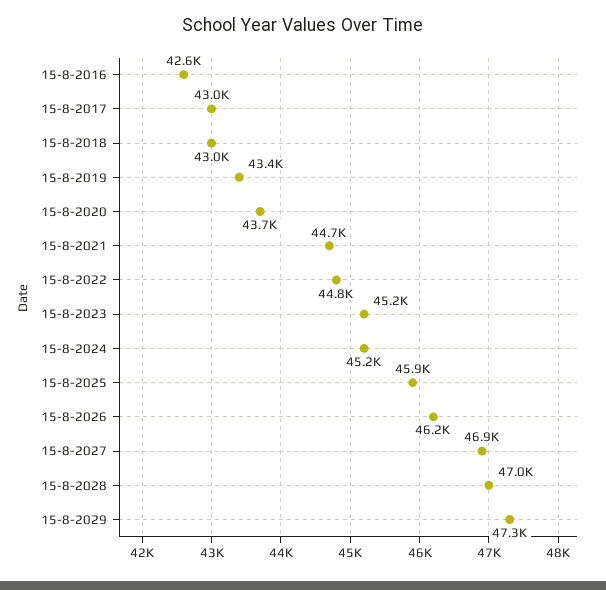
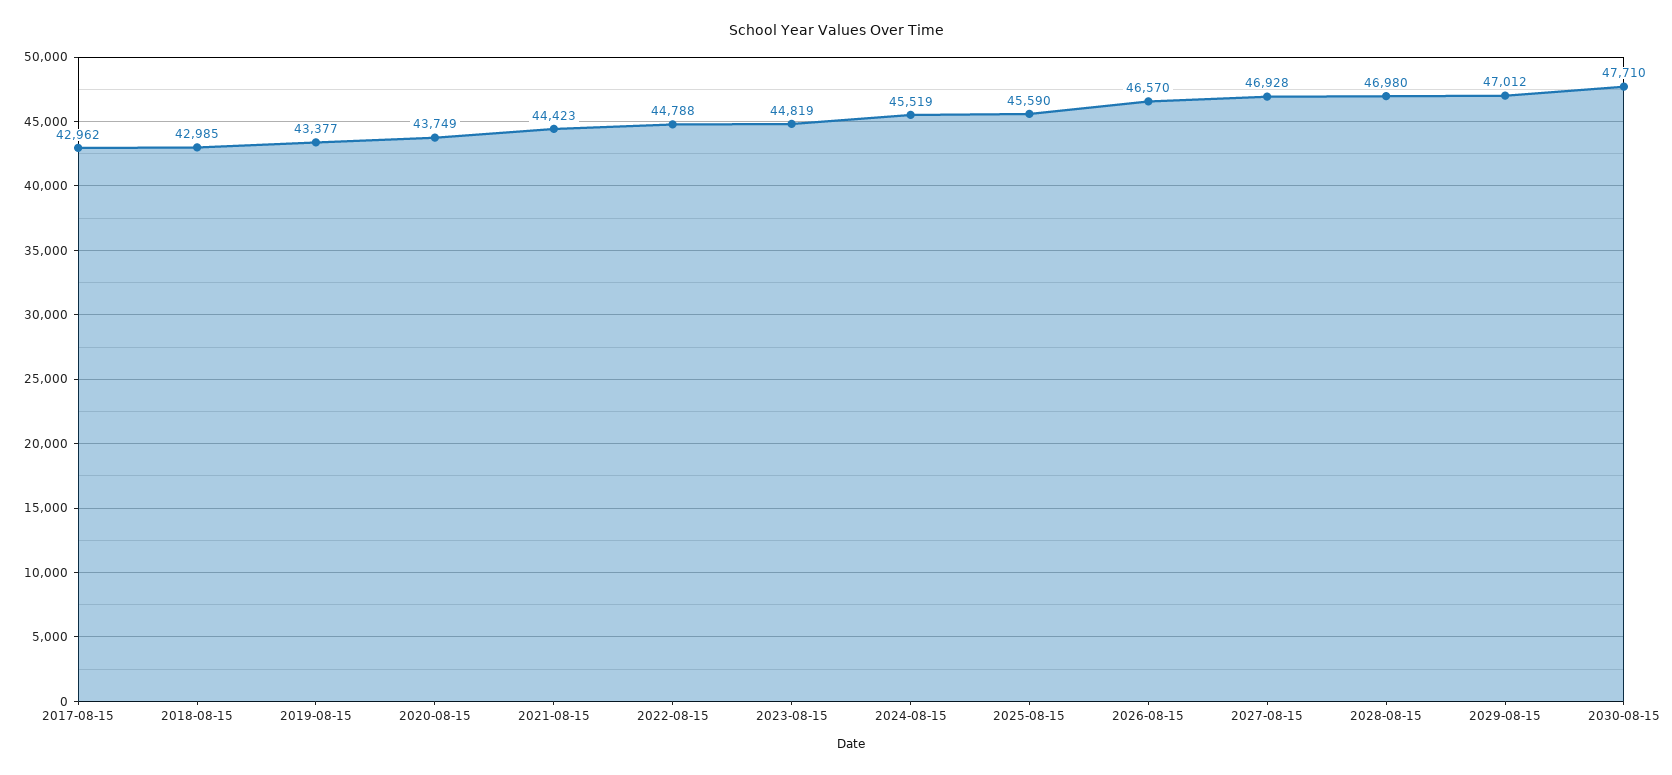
15-8-2016: 42600 -> none
15-8-2021: 44700 -> 44423
15-8-2023: 45200 -> 44819
15-8-2024: 45200 -> 45519
15-8-2025: 45900 -> 45590
15-8-2026: 46200 -> 46570
15-8-2029: 47300 -> 47012
2030-08-15: none -> 47710

